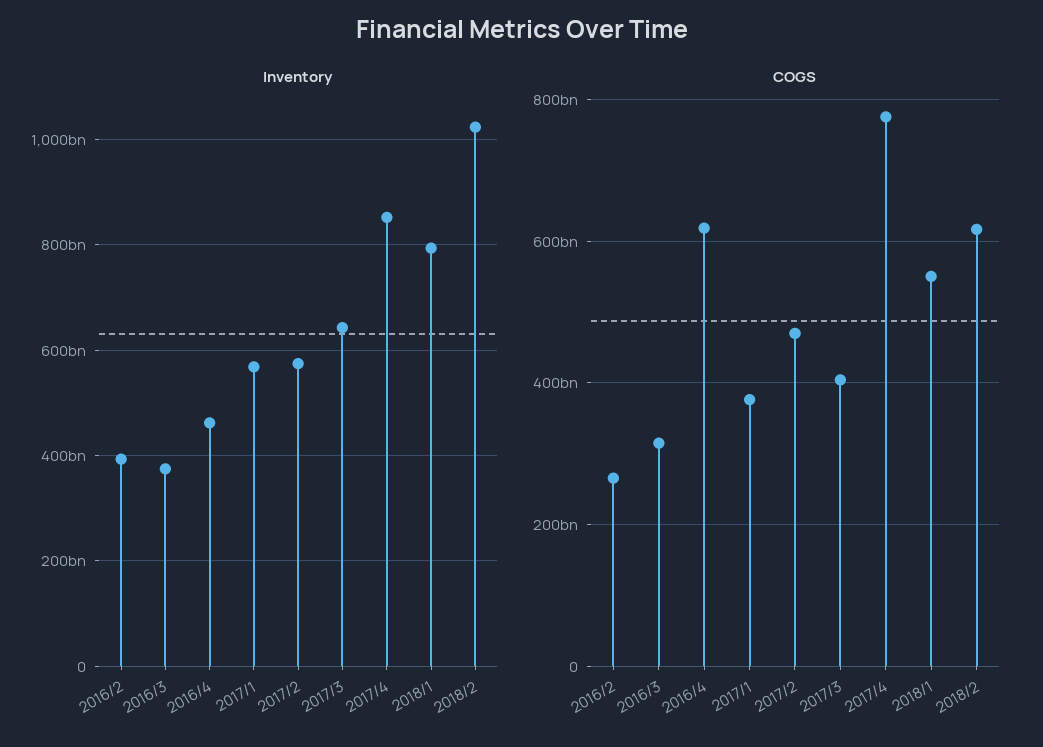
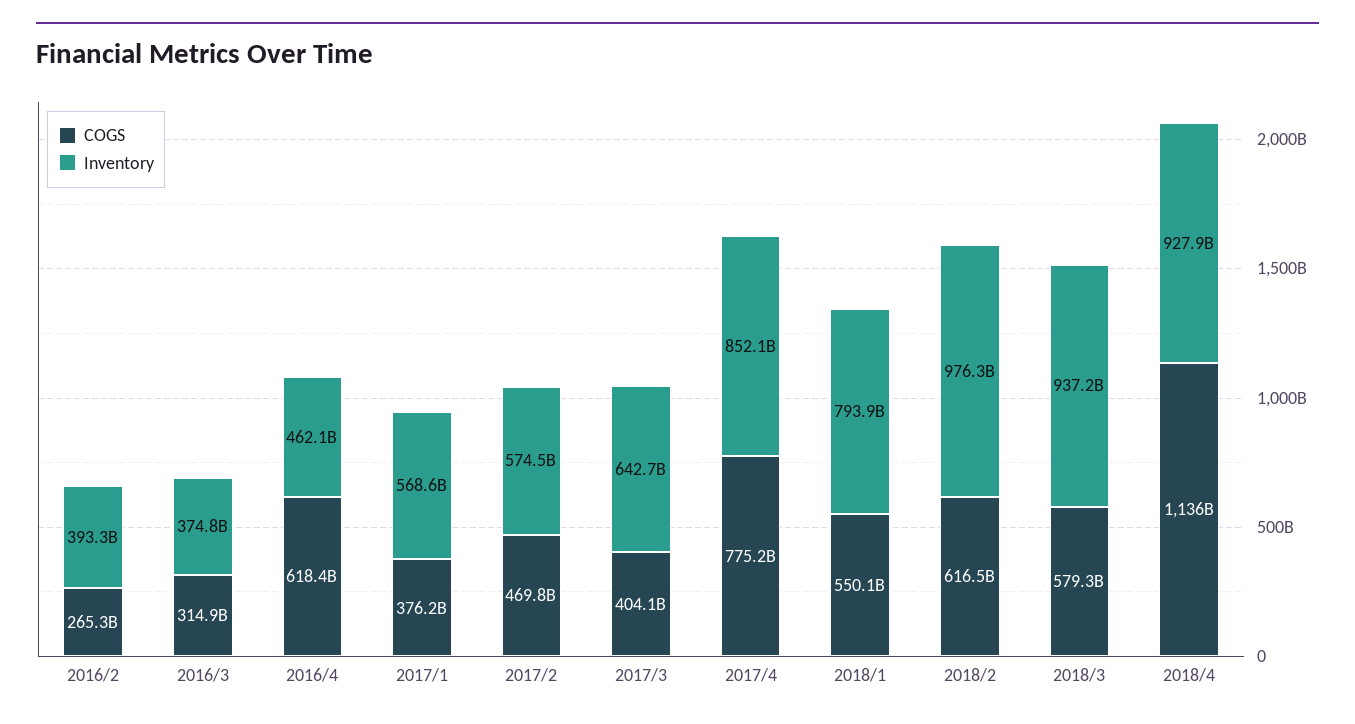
Inventory, 2018/2: 1020000000000 -> 976300000000
COGS, 2018/3: none -> 579300000000
Inventory, 2018/3: none -> 937200000000
COGS, 2018/4: none -> 1136000000000
Inventory, 2018/4: none -> 927900000000

